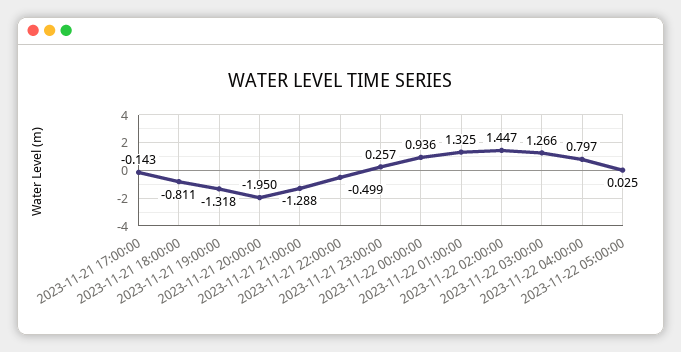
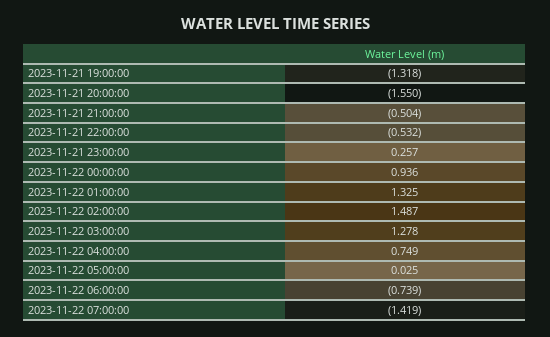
2023-11-21 17:00:00: -0.143 -> none
2023-11-21 18:00:00: -0.811 -> none
2023-11-21 20:00:00: -1.95 -> -1.55
2023-11-21 21:00:00: -1.288 -> -0.504
2023-11-21 22:00:00: -0.499 -> -0.532
2023-11-22 02:00:00: 1.447 -> 1.487
2023-11-22 03:00:00: 1.266 -> 1.278
2023-11-22 04:00:00: 0.797 -> 0.749
2023-11-22 06:00:00: none -> -0.739
2023-11-22 07:00:00: none -> -1.419

